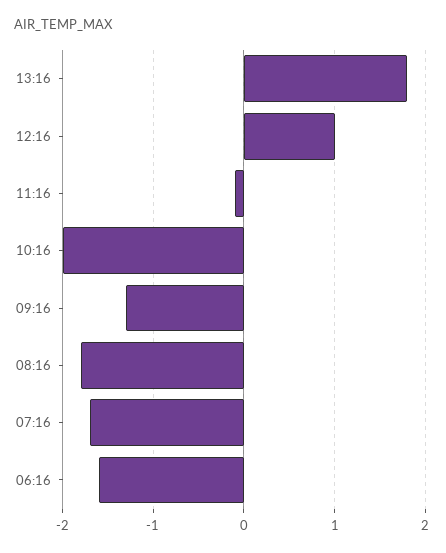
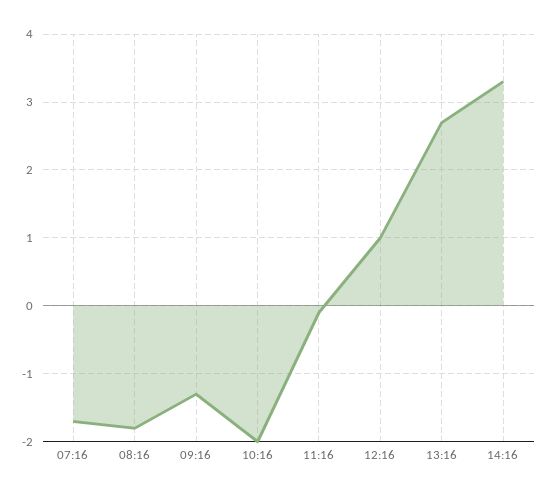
13:16: 1.8 -> 2.7
06:16: -1.6 -> none
14:16: none -> 3.3

